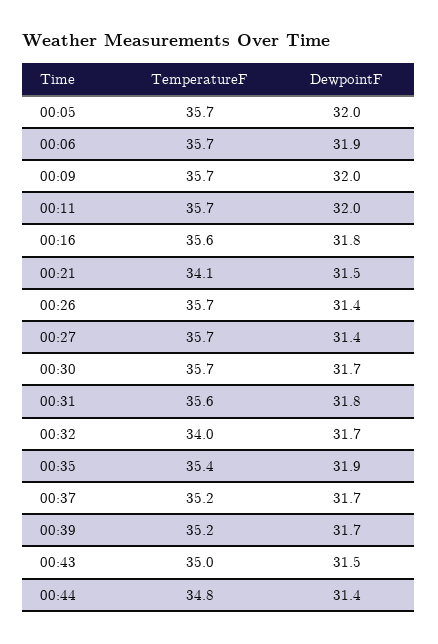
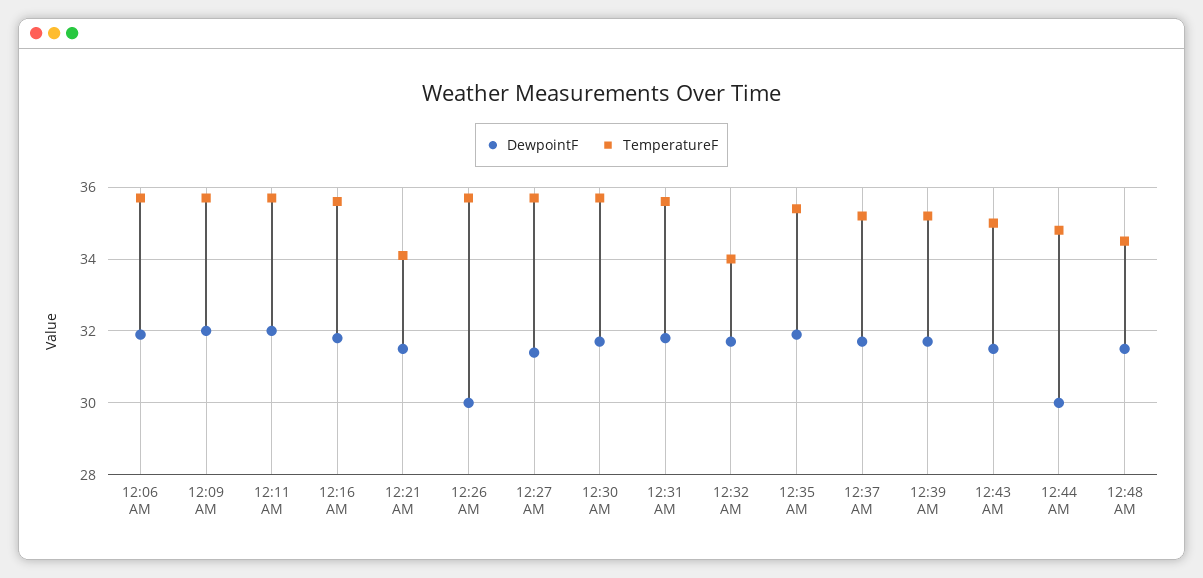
TemperatureF, 00:05: 35.7 -> none
DewpointF, 00:05: 32 -> none
DewpointF, 00:26: 31.4 -> 30
DewpointF, 00:44: 31.4 -> 30
DewpointF, 12:48 AM: none -> 31.5
TemperatureF, 12:48 AM: none -> 34.5

